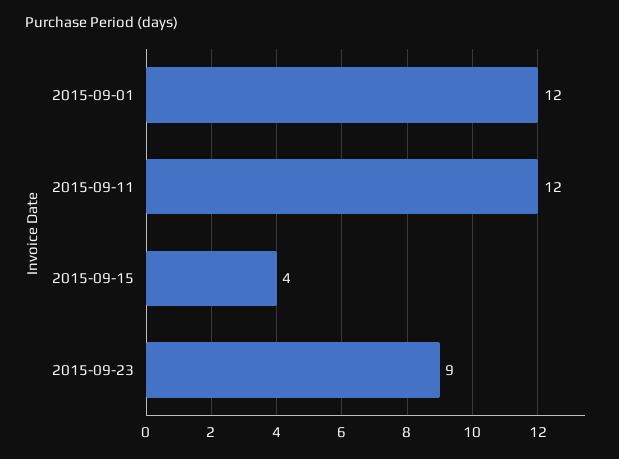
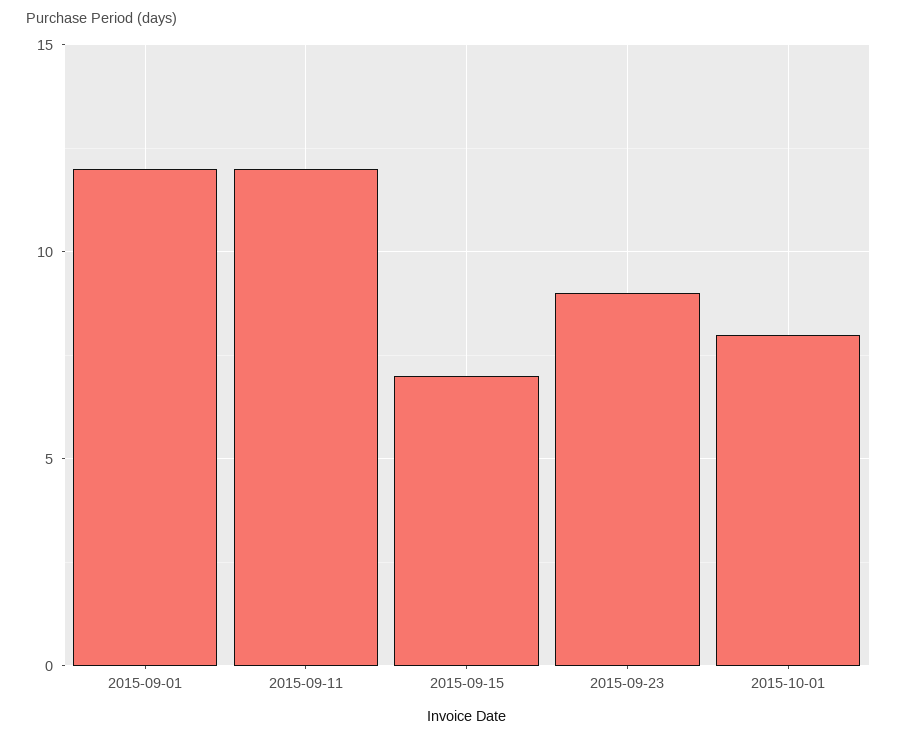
2015-09-15: 4 -> 7
2015-10-01: none -> 8

